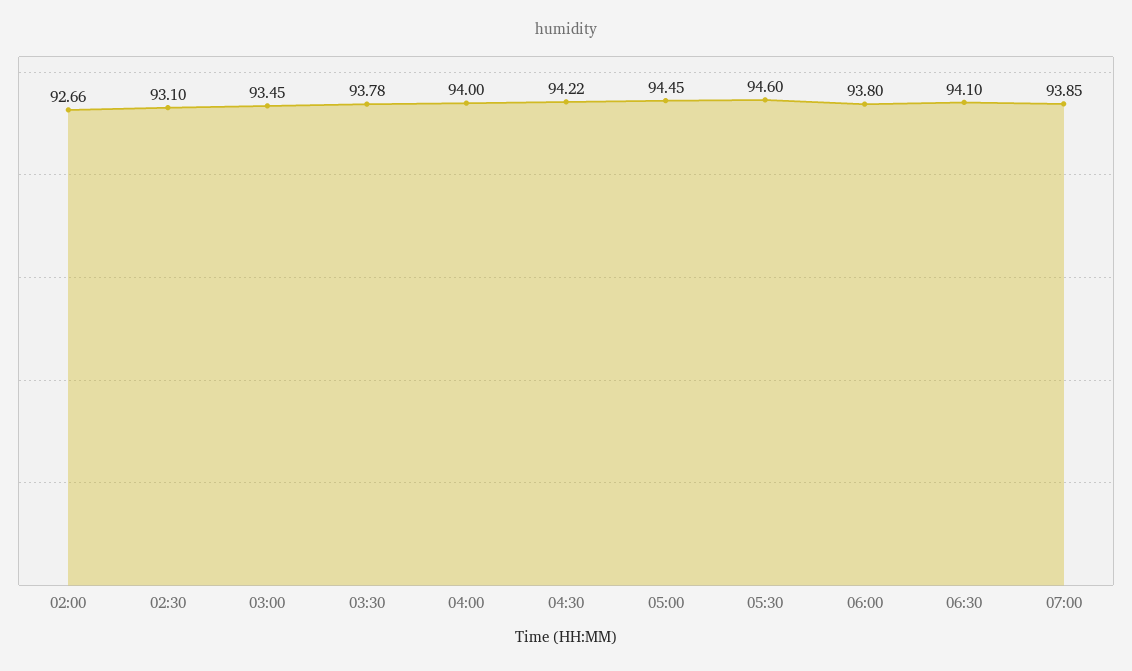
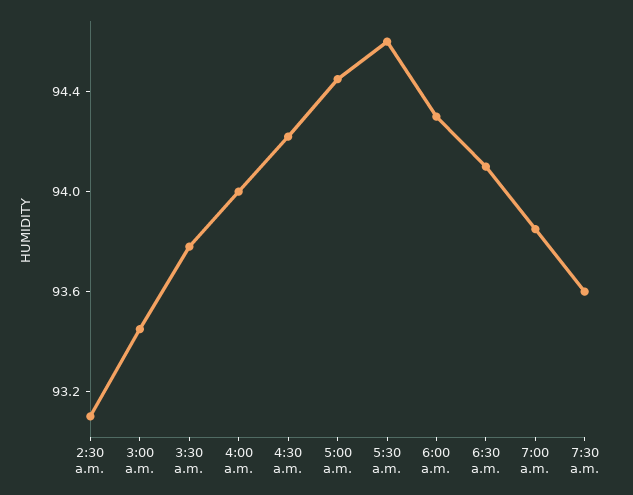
02:00: 92.66 -> none
06:00: 93.8 -> 94.3
7:30 a.m.: none -> 93.6

